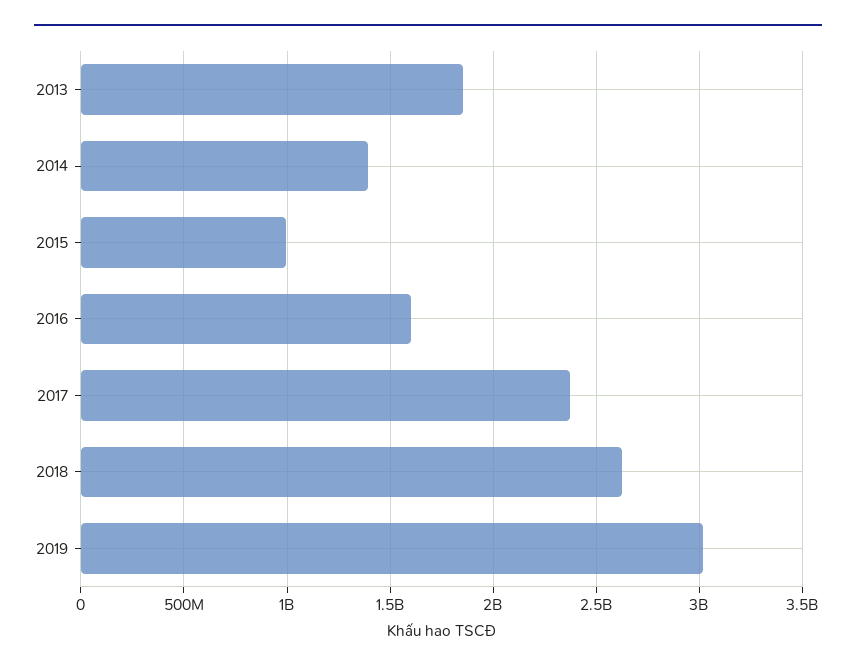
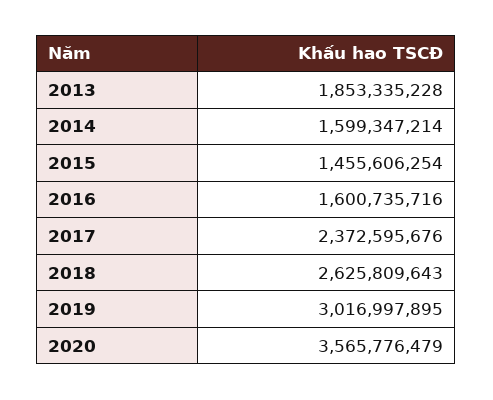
2014: 1400000000 -> 1599347214
2015: 1000000000 -> 1455606254
2020: none -> 3565776479

